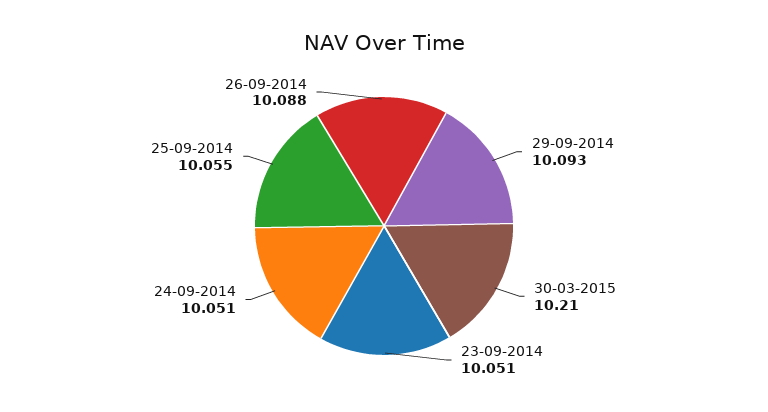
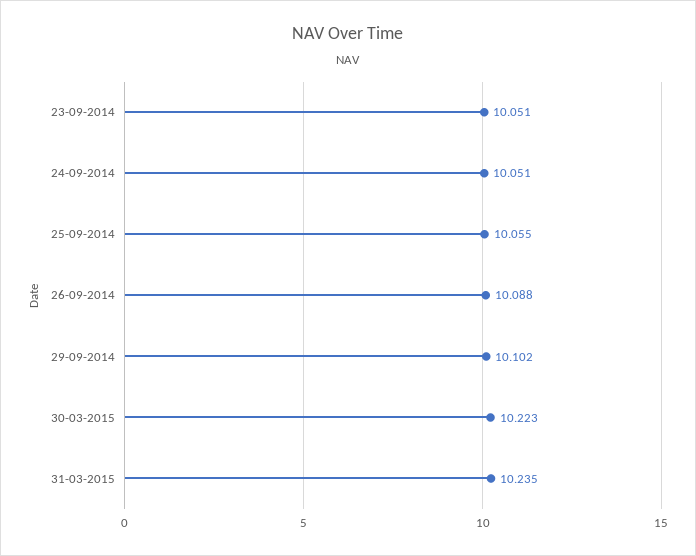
29-09-2014: 10.093 -> 10.102
30-03-2015: 10.21 -> 10.223
31-03-2015: none -> 10.235

